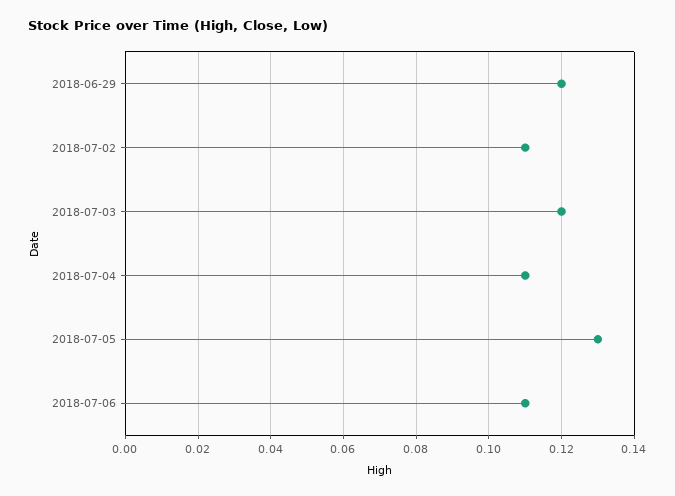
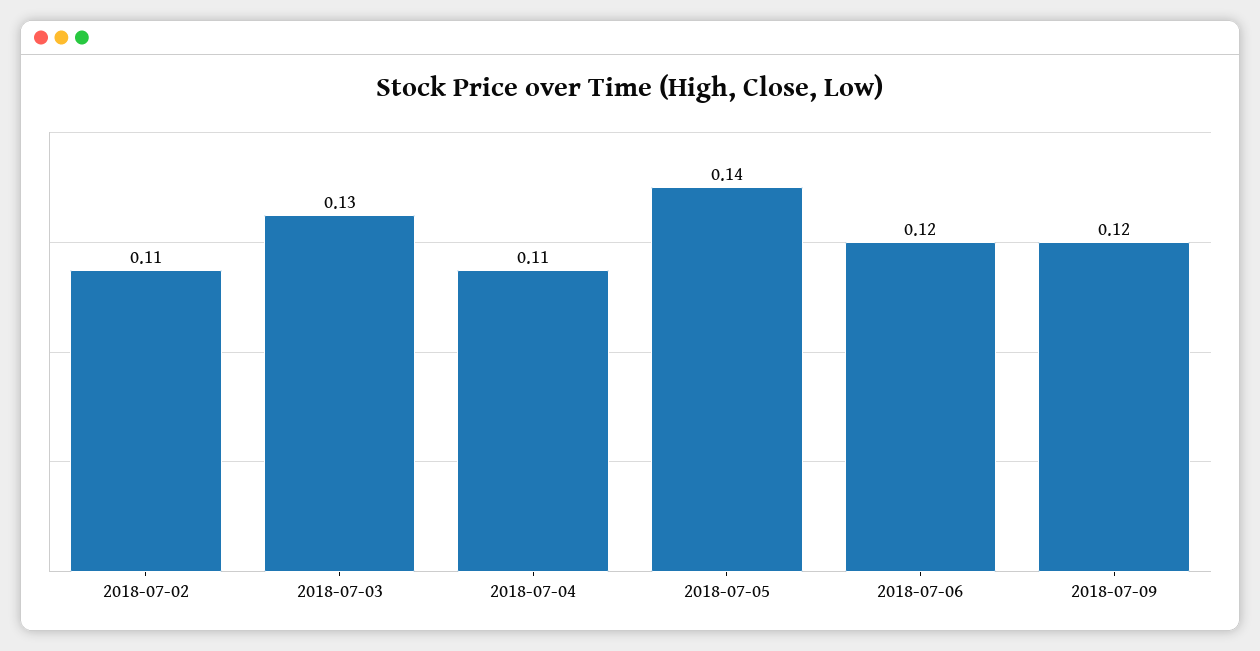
2018-06-29: 0.12 -> none
2018-07-03: 0.12 -> 0.13
2018-07-05: 0.13 -> 0.14
2018-07-06: 0.11 -> 0.12
2018-07-09: none -> 0.12

